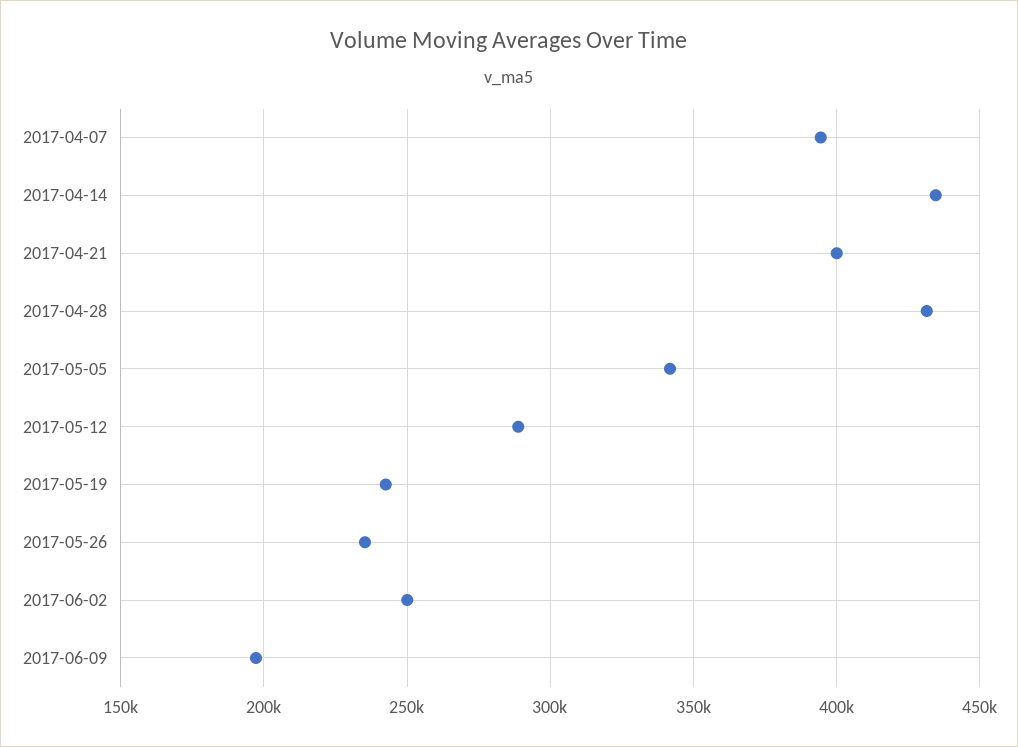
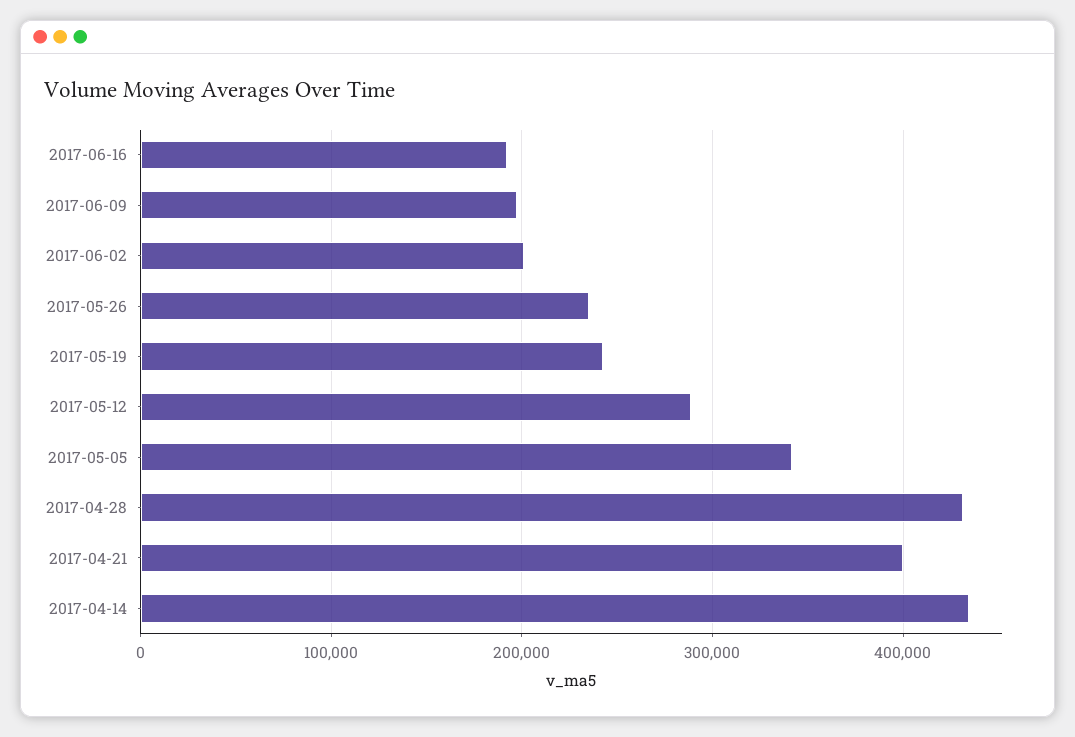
2017-04-07: 395000 -> none
2017-06-02: 250000 -> 200000
2017-06-16: none -> 190000

